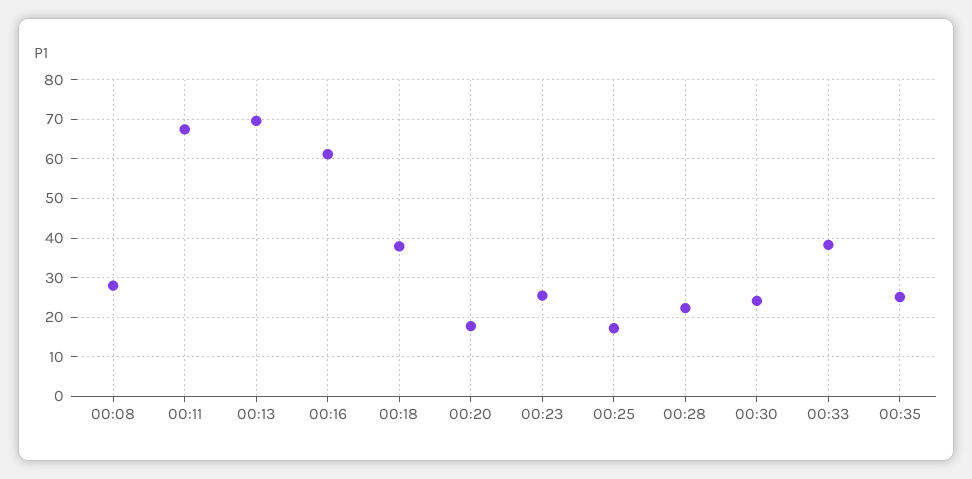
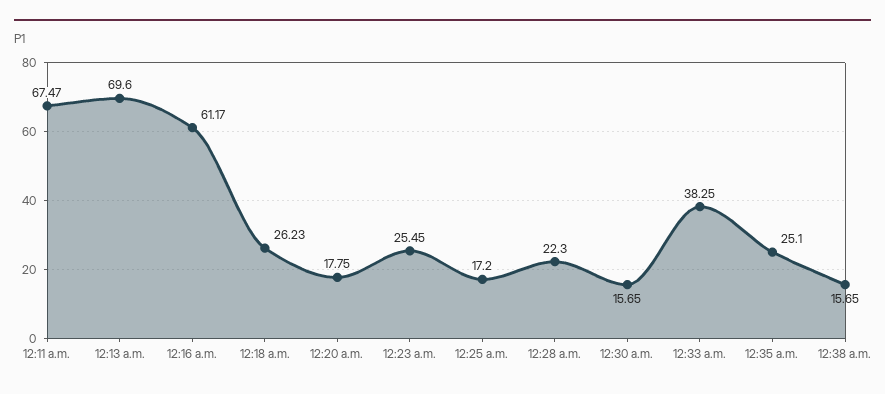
00:08: 28 -> none
00:18: 38 -> 26.23
00:30: 24 -> 15.65
12:38 a.m.: none -> 15.65

